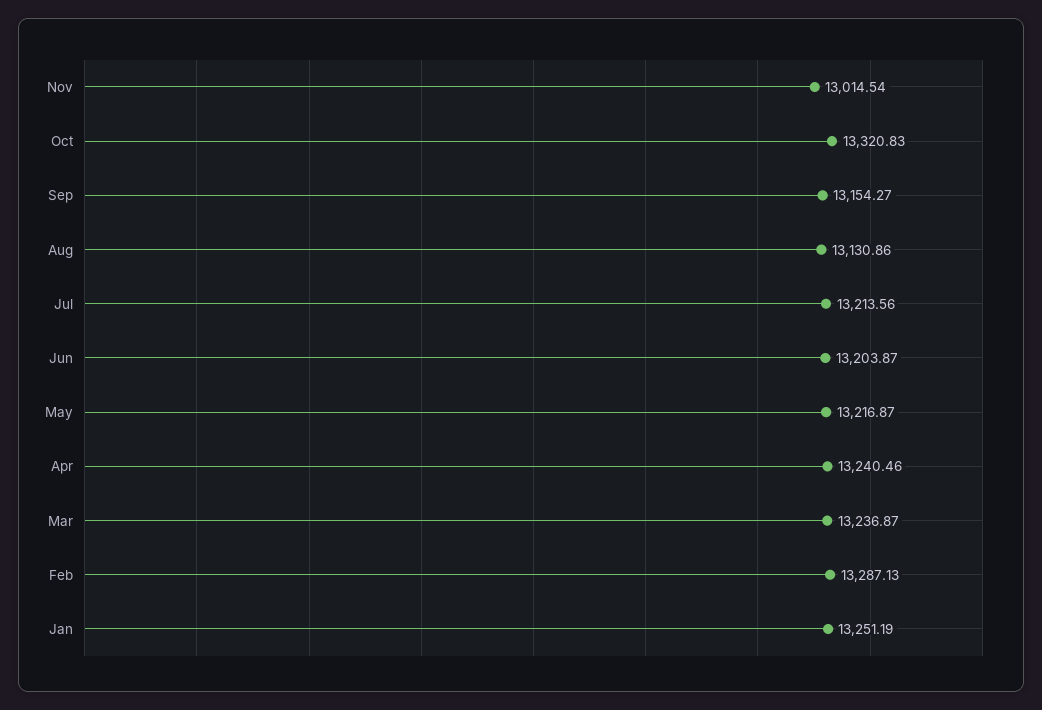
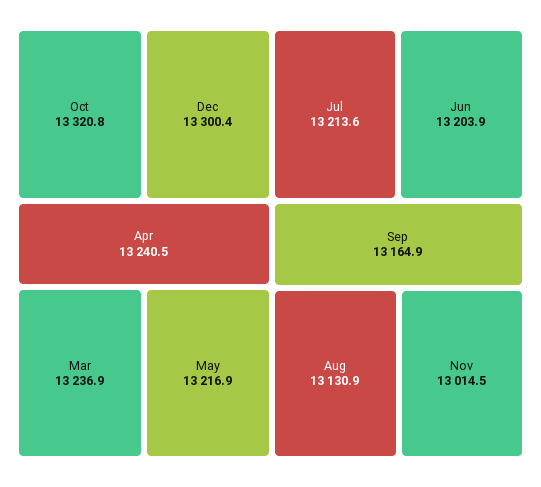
Sep: 13154.27 -> 13164.9
Feb: 13287.13 -> none
Jan: 13251.19 -> none
Dec: none -> 13300.4

